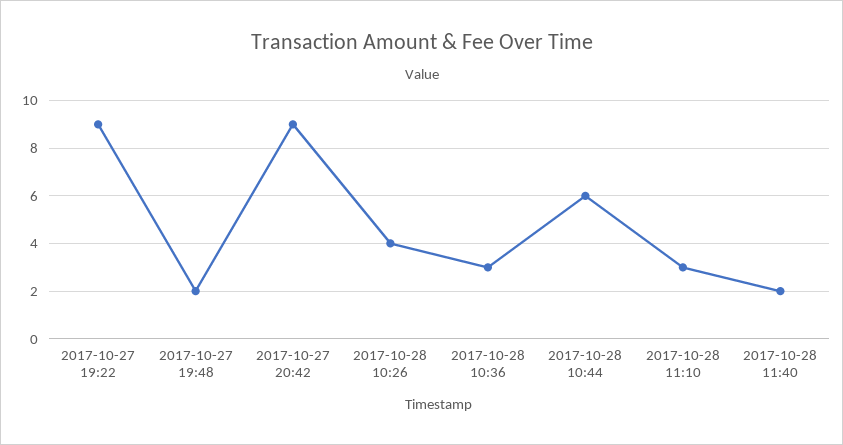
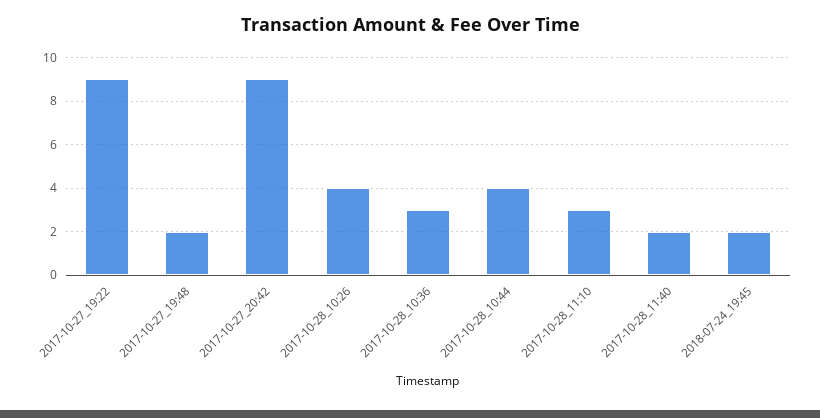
2017-10-28 10:44: 6 -> 4
2018-07-24_19:45: none -> 2

